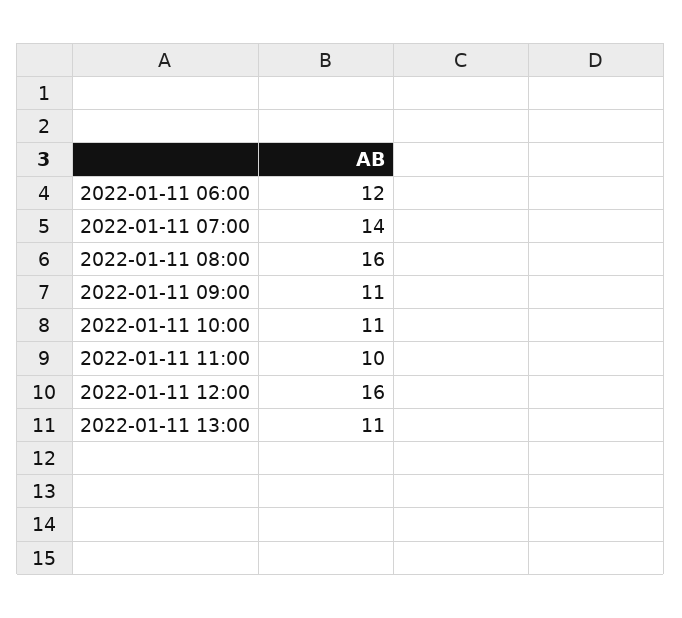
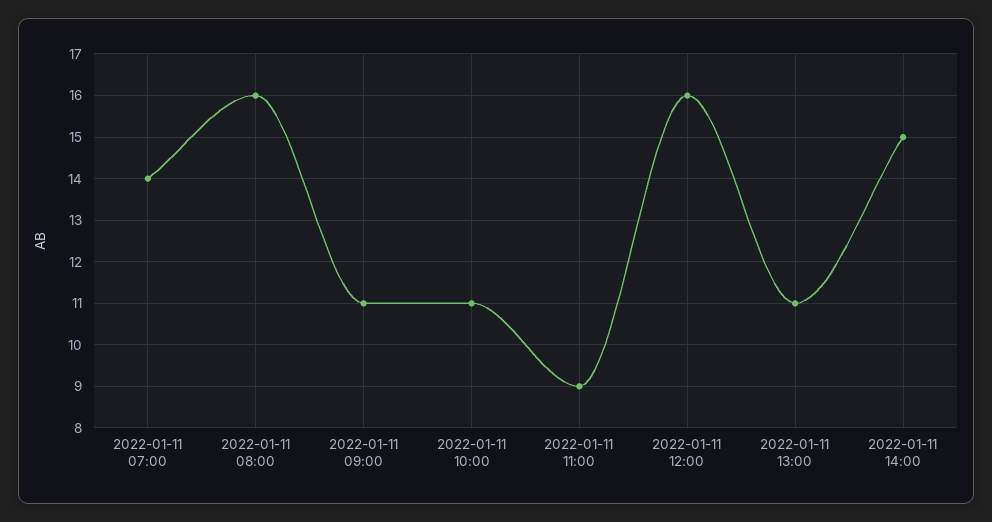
2022-01-11 06:00: 12 -> none
2022-01-11 11:00: 10 -> 9
2022-01-11 14:00: none -> 15

